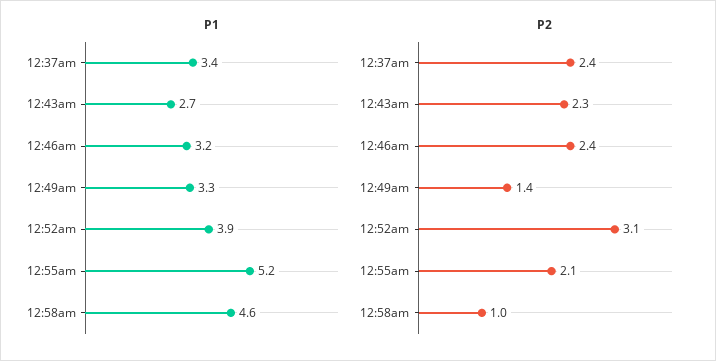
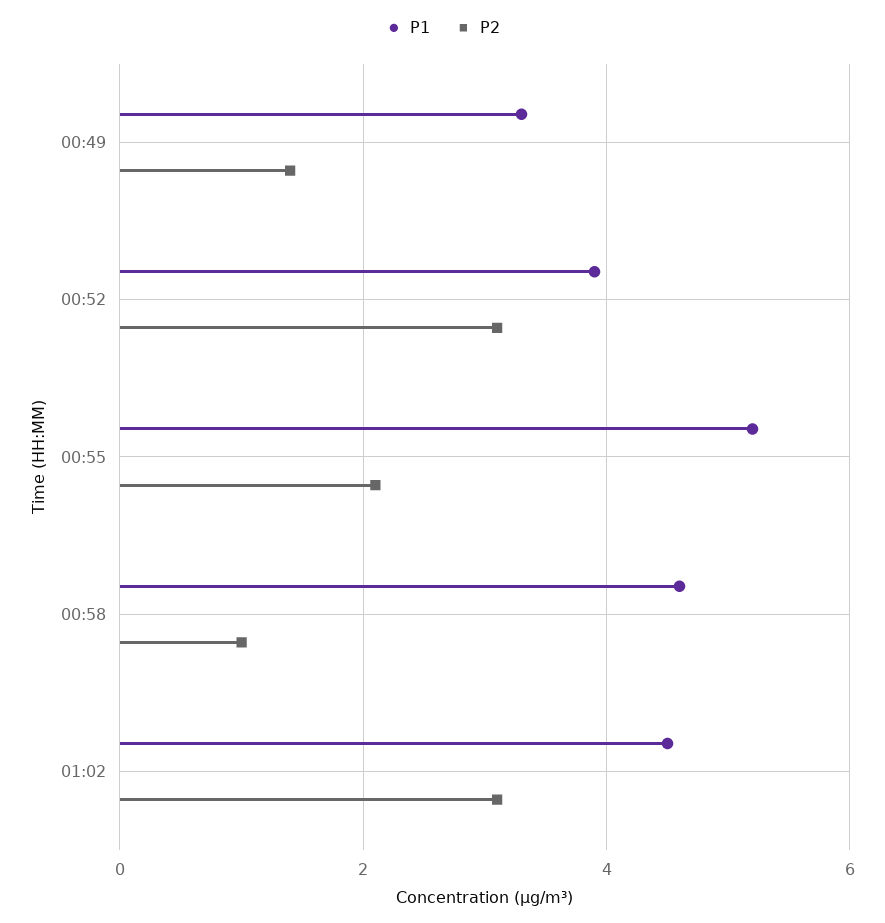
P1, 12:37am: 3.4 -> none
P1, 12:43am: 2.7 -> none
P1, 12:46am: 3.2 -> none
P2, 12:37am: 2.4 -> none
P2, 12:43am: 2.3 -> none
P2, 12:46am: 2.4 -> none
P1, 01:02: none -> 4.5
P2, 01:02: none -> 3

